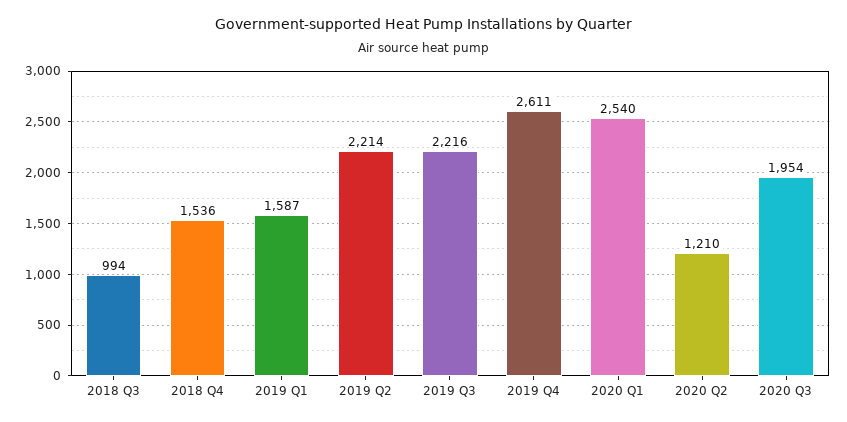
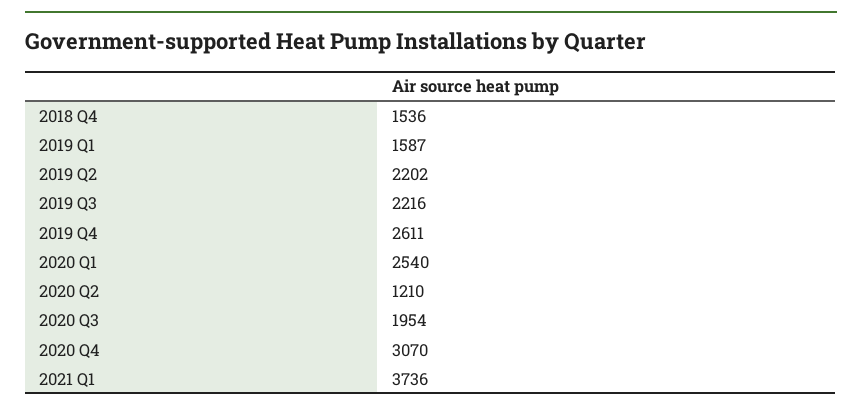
2018 Q3: 994 -> none
2019 Q2: 2214 -> 2202
2020 Q4: none -> 3070
2021 Q1: none -> 3736

